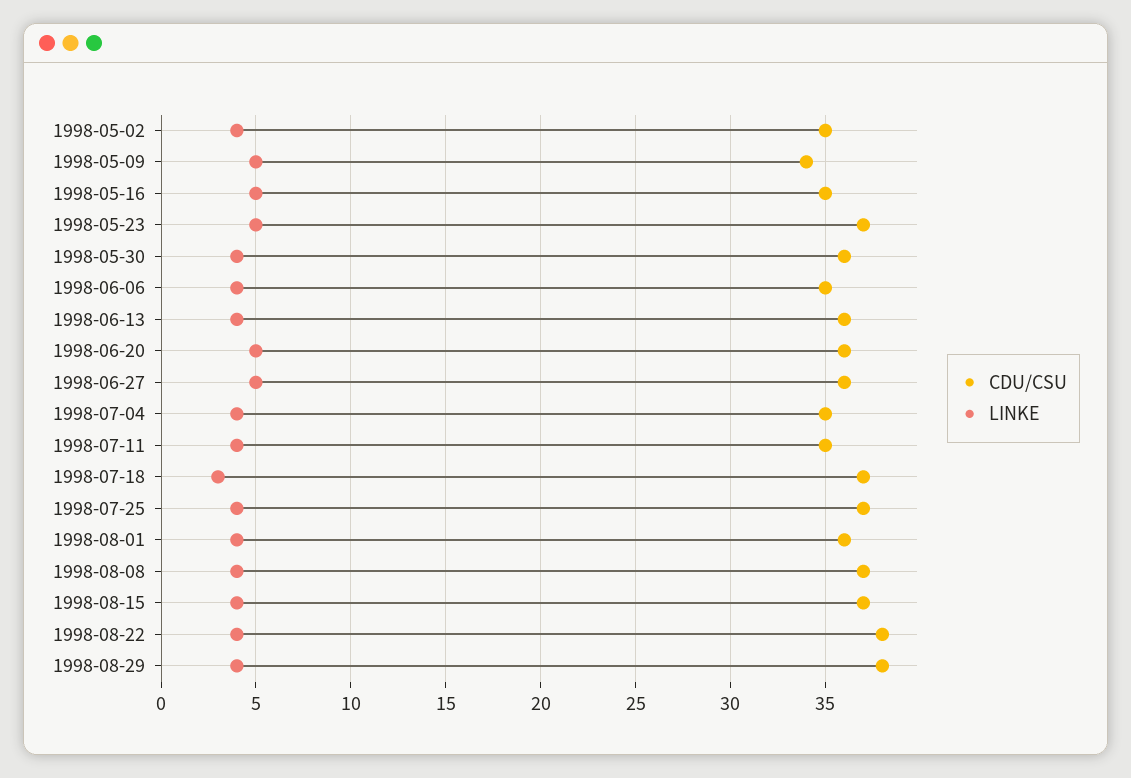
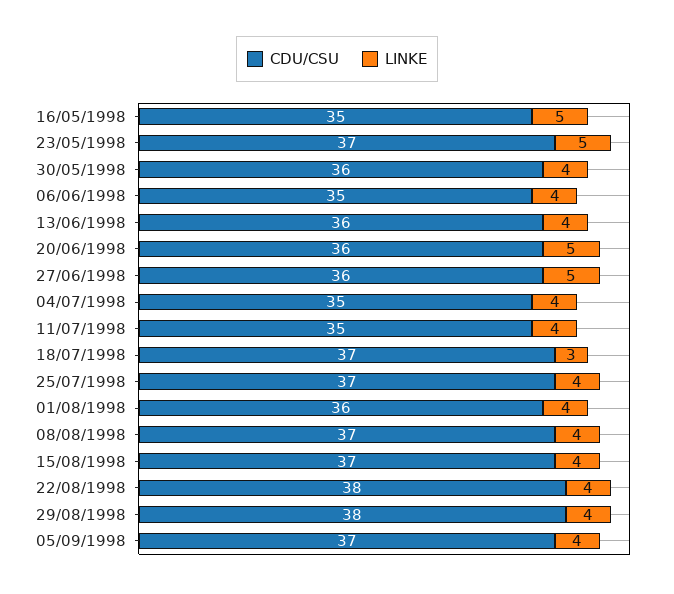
CDU/CSU, 1998-05-02: 35 -> none
LINKE, 1998-05-02: 4 -> none
CDU/CSU, 1998-05-09: 34 -> none
LINKE, 1998-05-09: 5 -> none
CDU/CSU, 05/09/1998: none -> 37
LINKE, 05/09/1998: none -> 4

